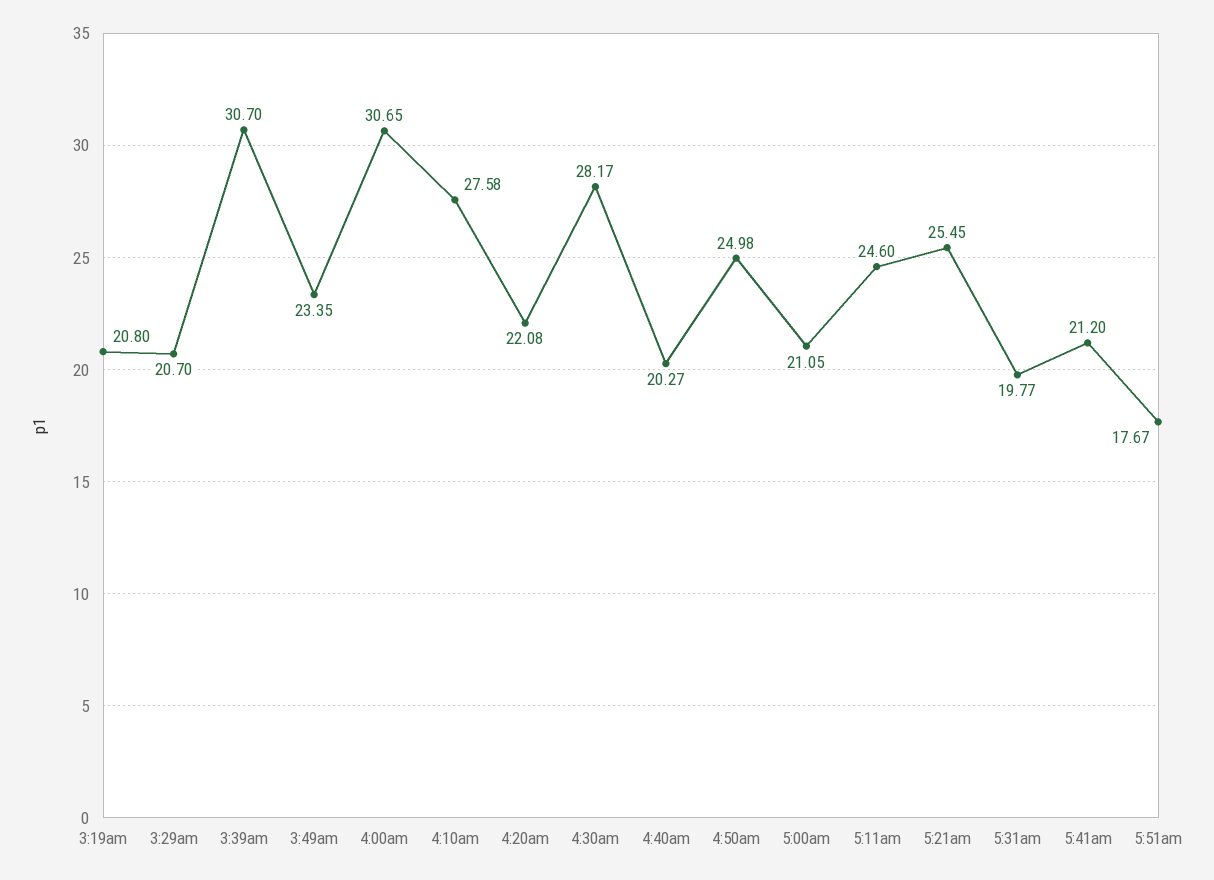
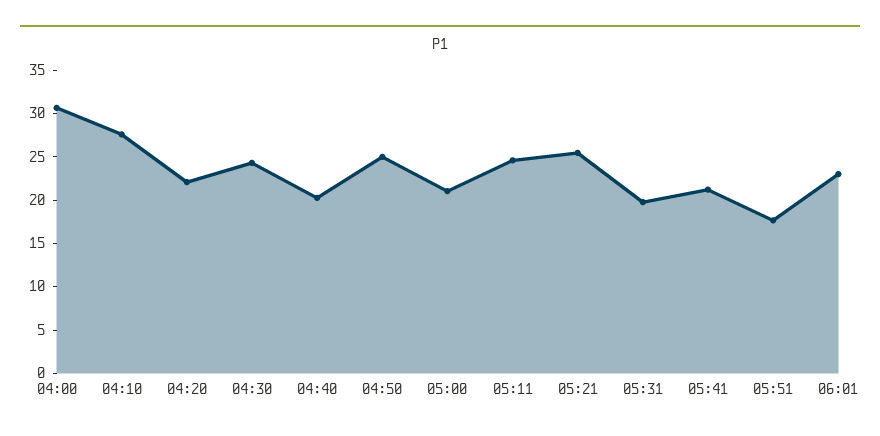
3:19am: 20.8 -> none
3:29am: 20.7 -> none
3:39am: 30.7 -> none
3:49am: 23.35 -> none
4:30am: 28.17 -> 24
06:01: none -> 23

